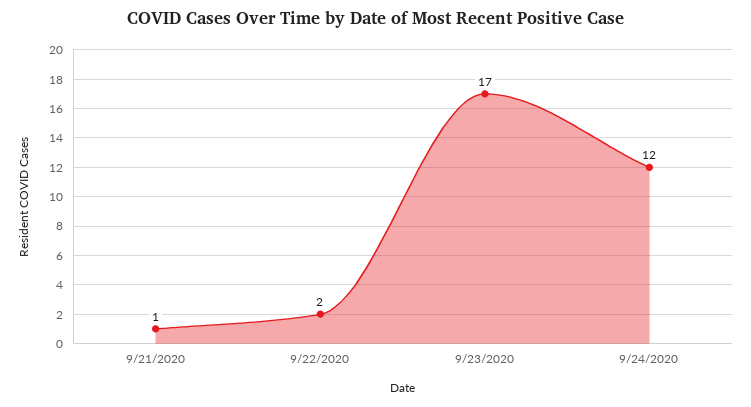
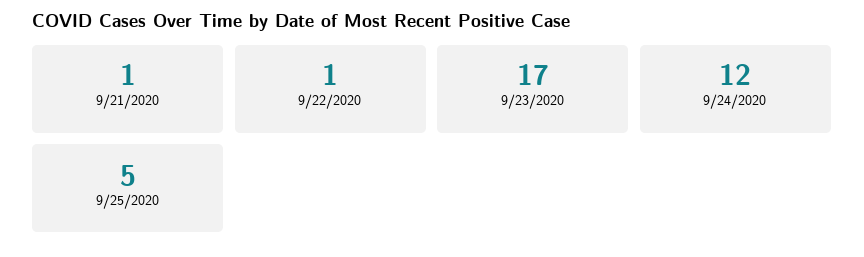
9/22/2020: 2 -> 1
9/25/2020: none -> 5

